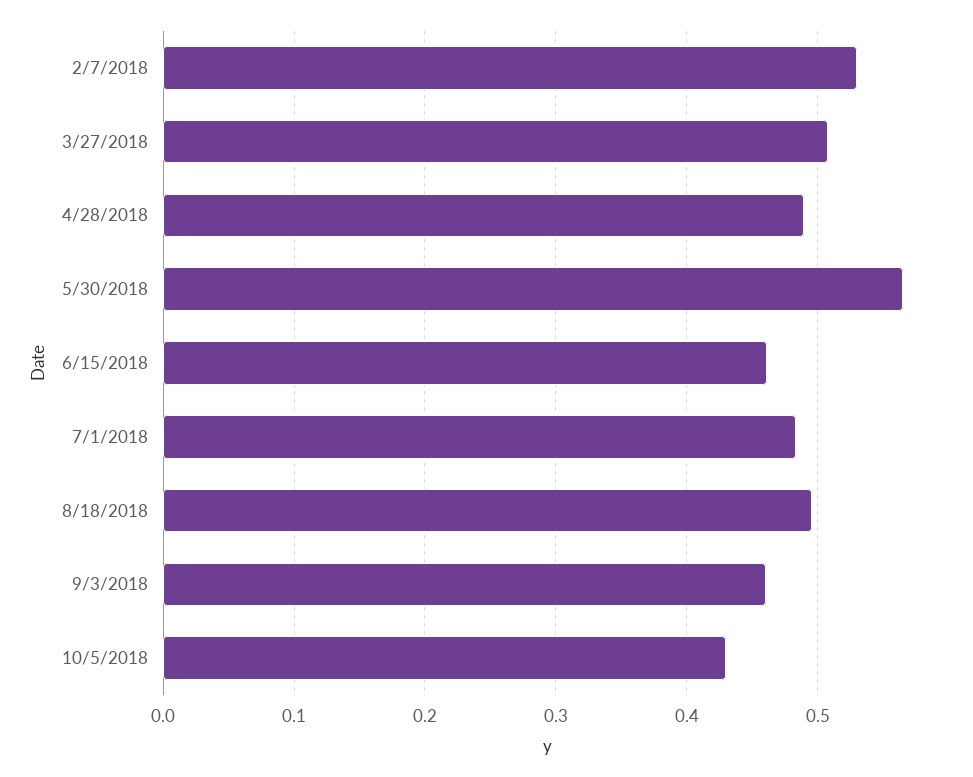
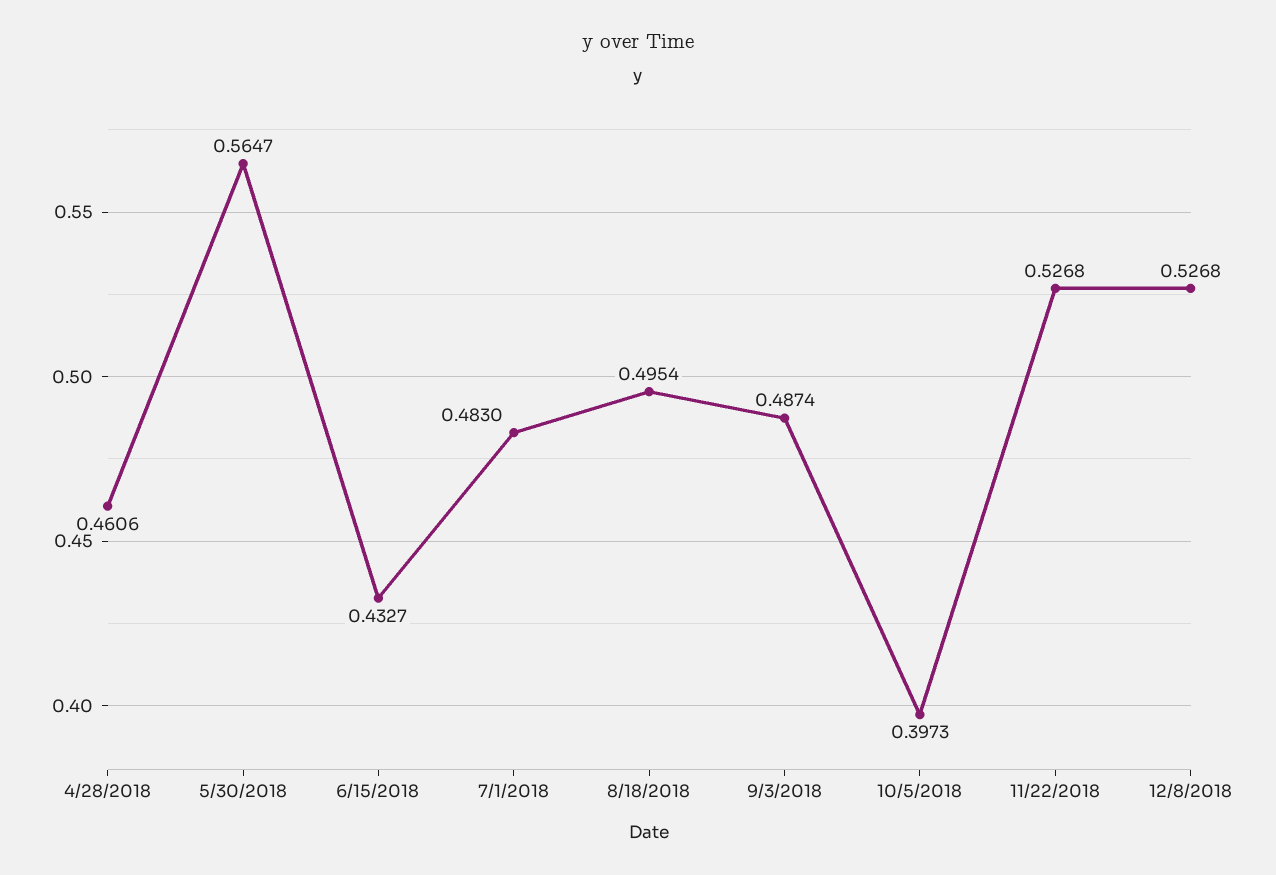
2/7/2018: 0.53 -> none
3/27/2018: 0.51 -> none
4/28/2018: 0.49 -> 0.4606
6/15/2018: 0.46 -> 0.4327
9/3/2018: 0.46 -> 0.4874
10/5/2018: 0.43 -> 0.3973
11/22/2018: none -> 0.5268
12/8/2018: none -> 0.5268

